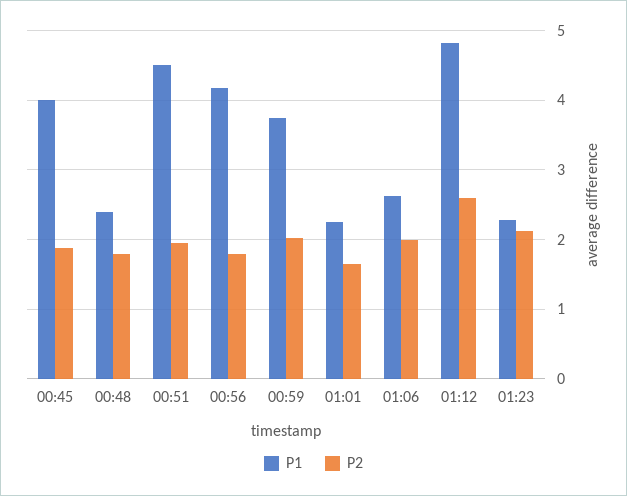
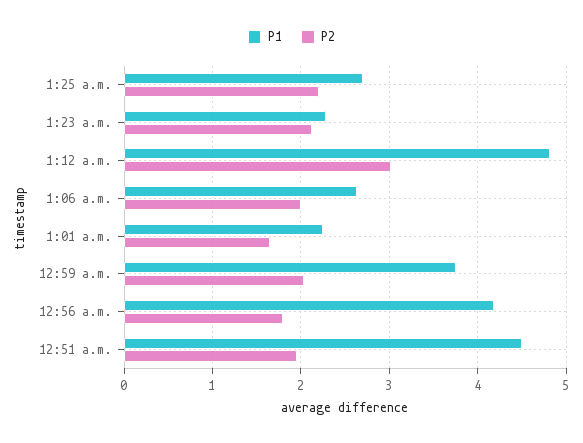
P1, 00:45: 4 -> none
P2, 00:45: 1.9 -> none
P1, 00:48: 2.4 -> none
P2, 00:48: 1.8 -> none
P2, 01:12: 2.6 -> 3
P1, 1:25 a.m.: none -> 2.7
P2, 1:25 a.m.: none -> 2.2

